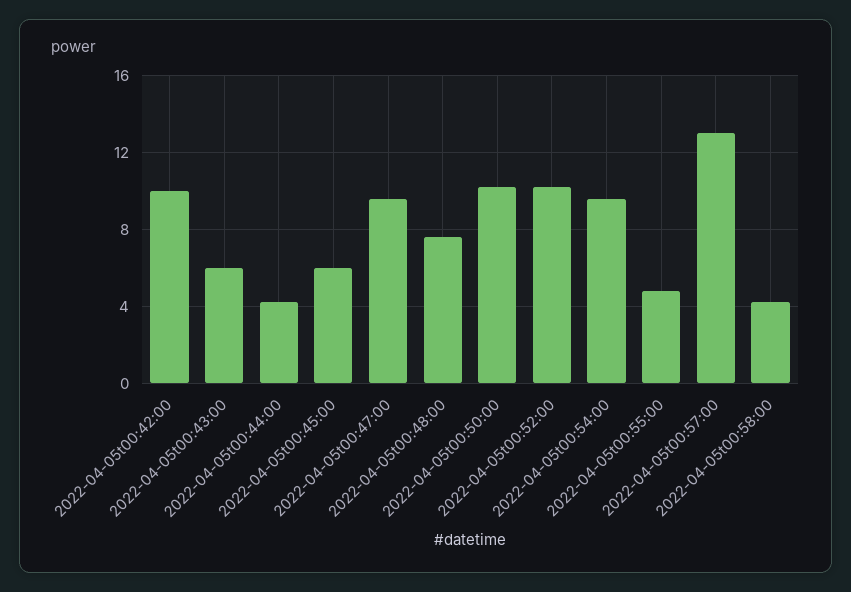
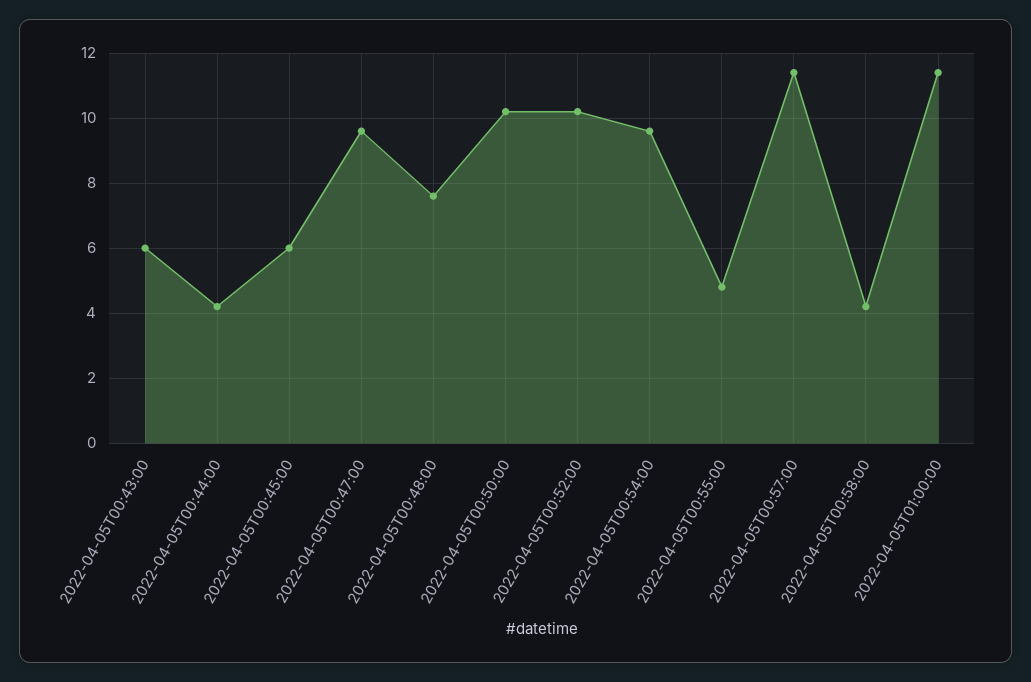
2022-04-05t00:42:00: 10 -> none
2022-04-05t00:57:00: 13 -> 11.5
2022-04-05T01:00:00: none -> 11.5

